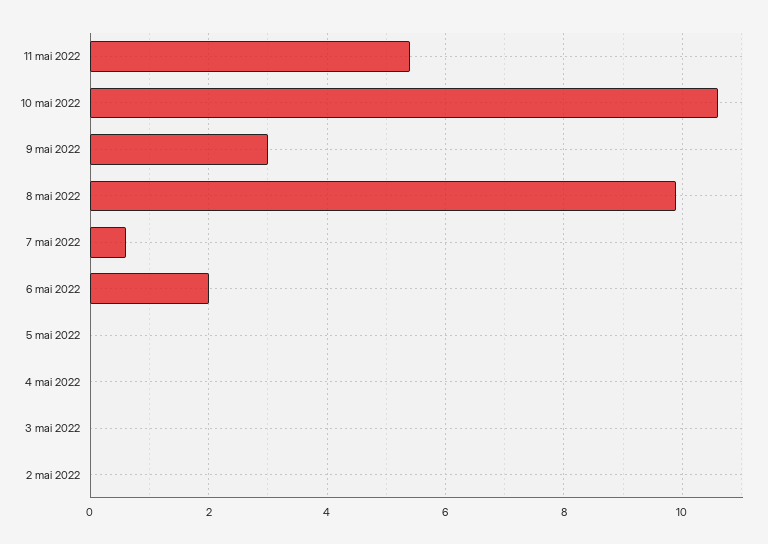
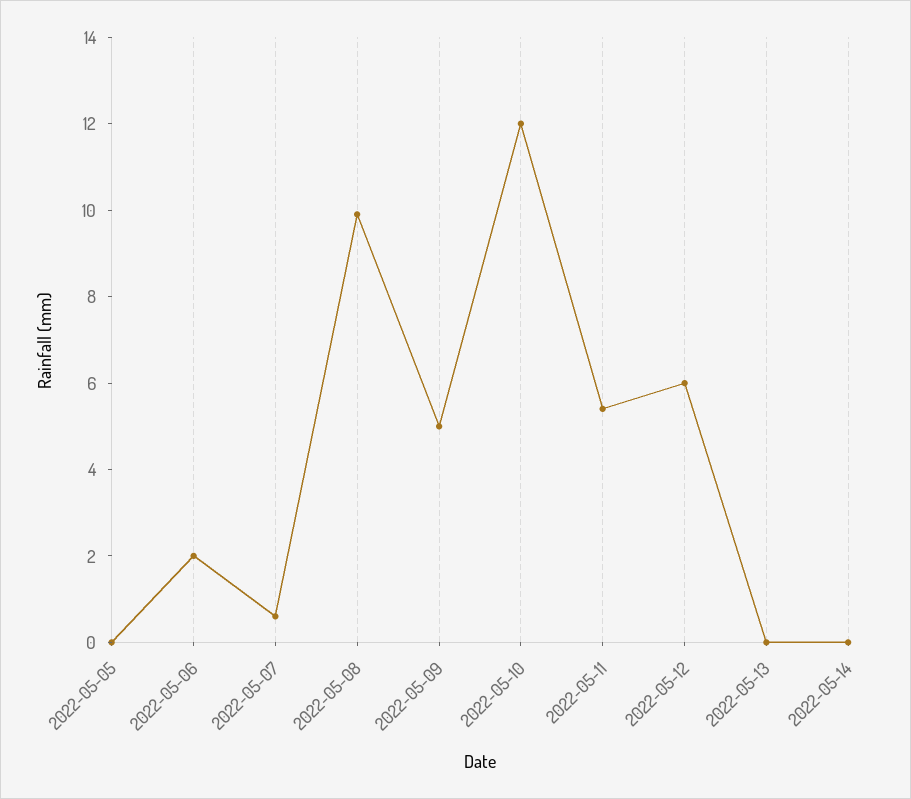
10 mai 2022: 10.5 -> 12
9 mai 2022: 3 -> 5
4 mai 2022: 0 -> none
3 mai 2022: 0 -> none
2 mai 2022: 0 -> none
2022-05-12: none -> 6
2022-05-13: none -> 0
2022-05-14: none -> 0

